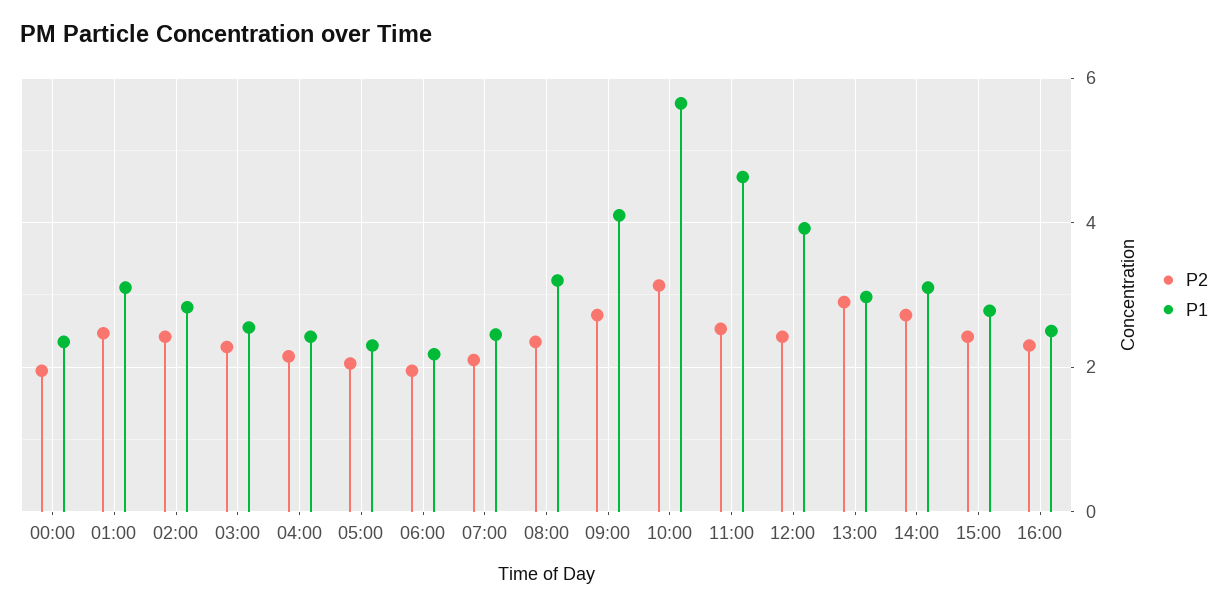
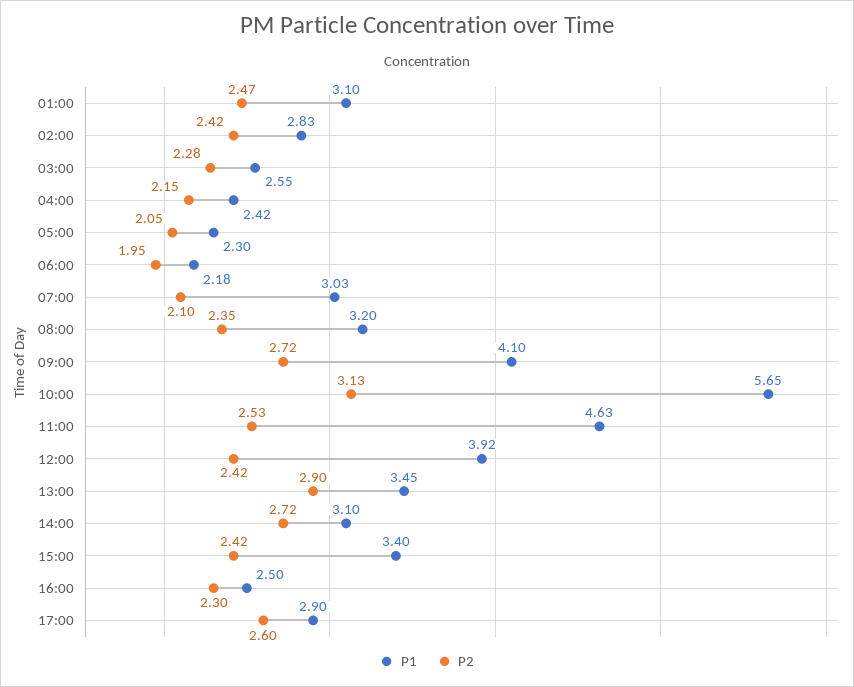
P2, 00:00: 2 -> none
P1, 00:00: 2.4 -> none
P1, 07:00: 2.4 -> 3.03
P1, 13:00: 3 -> 3.45
P1, 15:00: 2.8 -> 3.4
P1, 17:00: none -> 2.9
P2, 17:00: none -> 2.6

